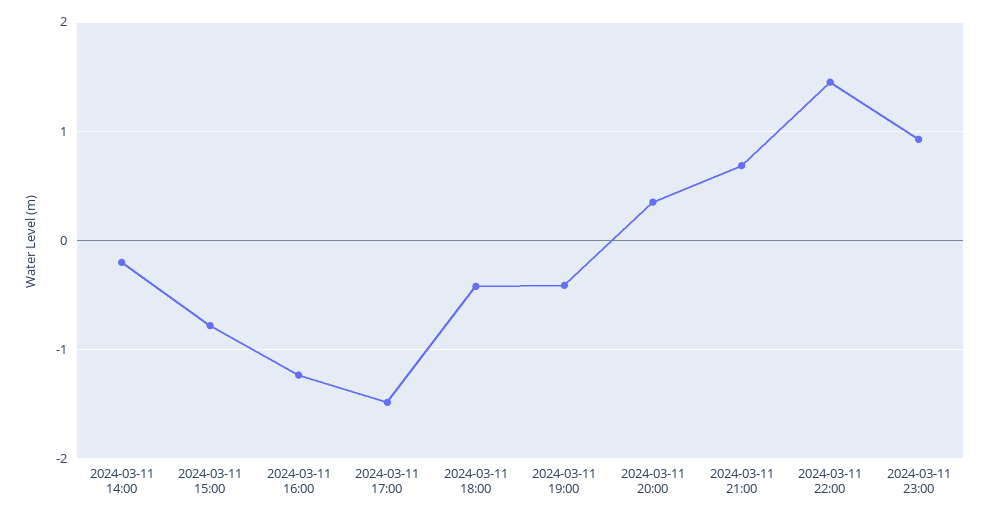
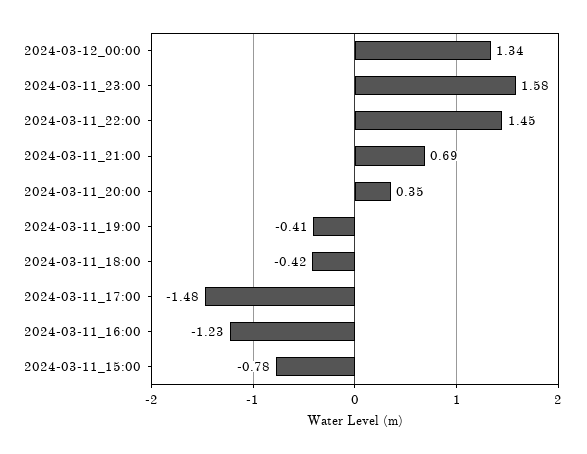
2024-03-11 14:00: -0.2 -> none
2024-03-11 23:00: 0.9 -> 1.58
2024-03-12_00:00: none -> 1.34

